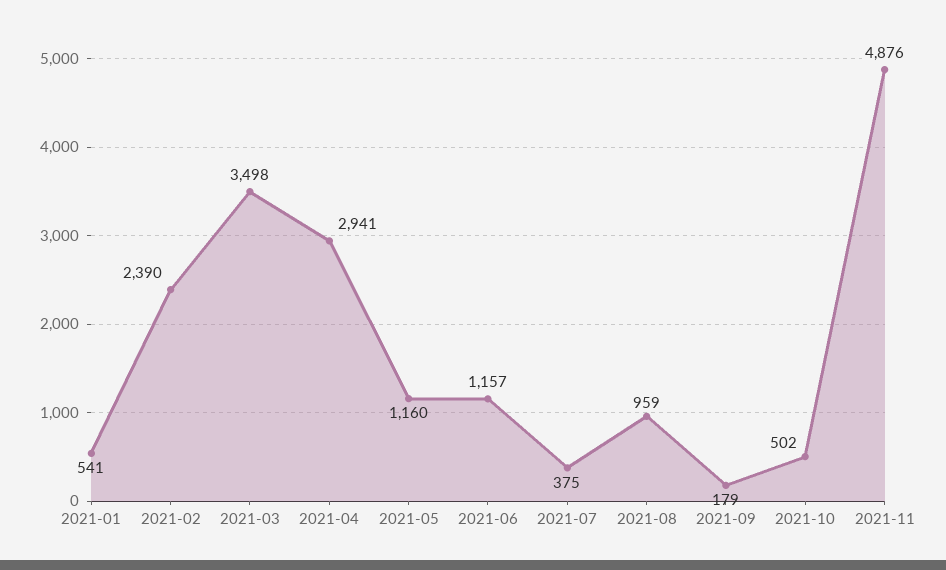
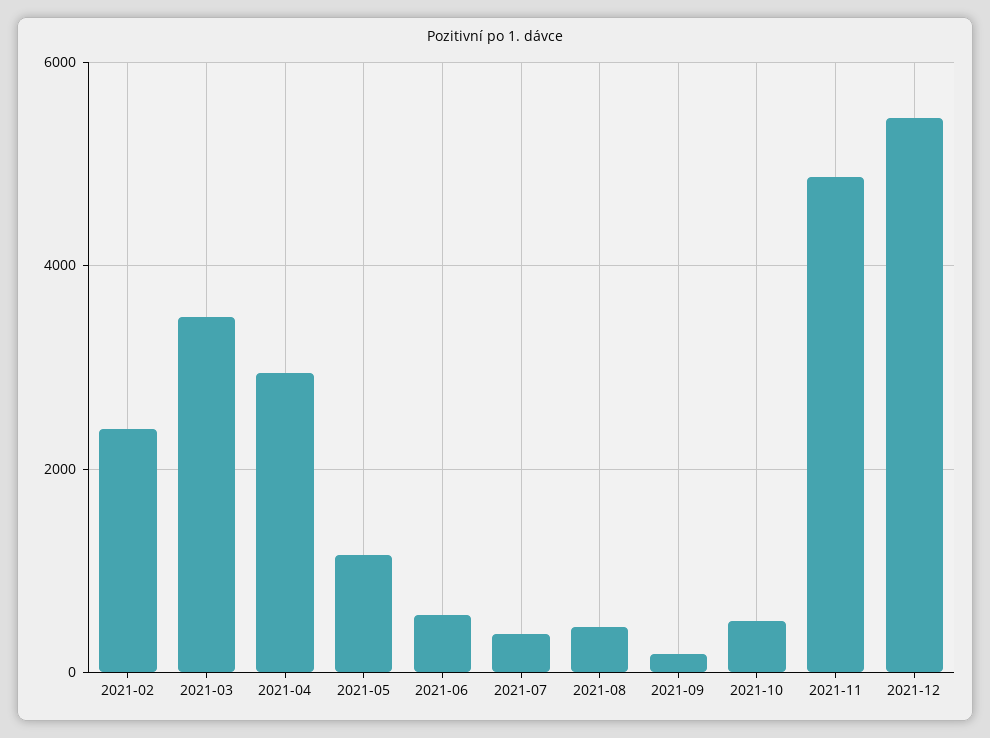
2021-01: 541 -> none
2021-06: 1157 -> 600
2021-08: 959 -> 400
2021-12: none -> 5400

